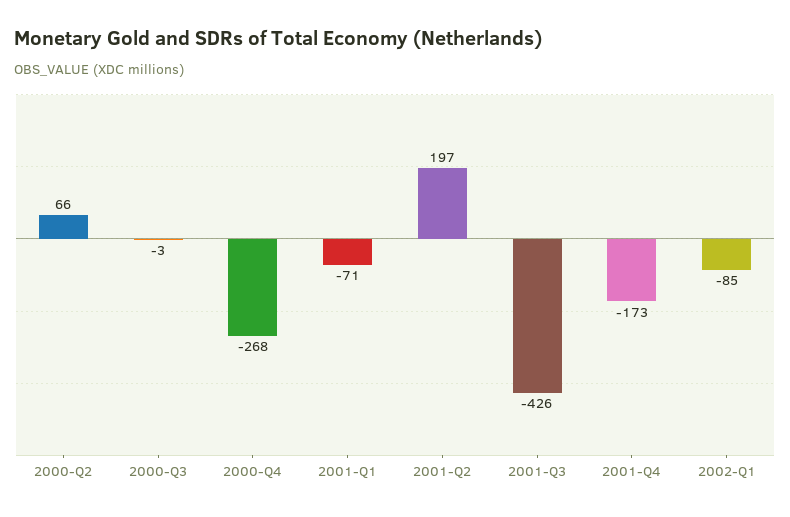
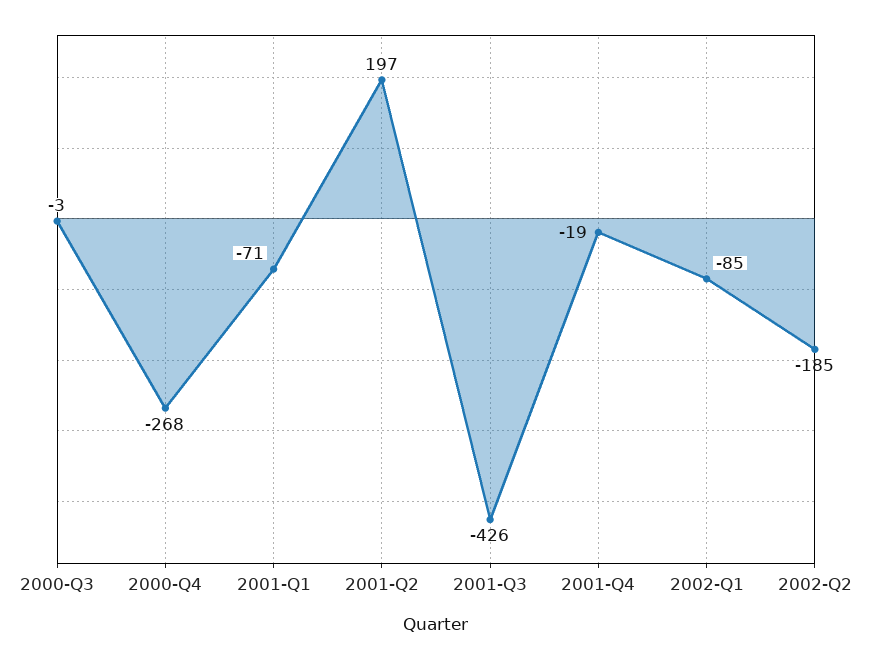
2000-Q2: 66 -> none
2001-Q4: -173 -> -19
2002-Q2: none -> -185

